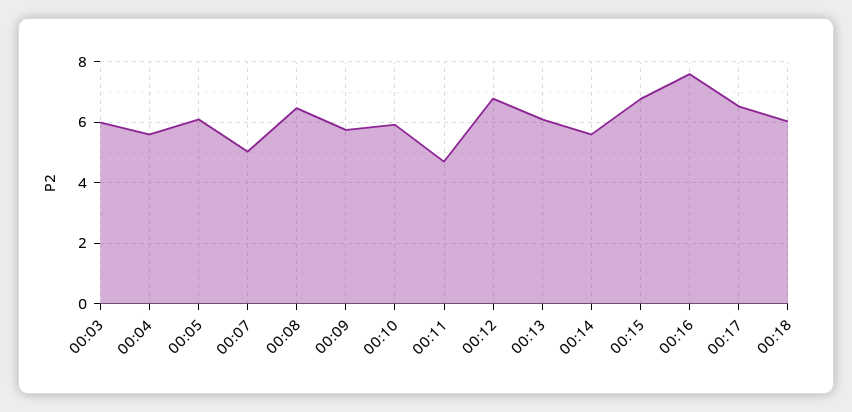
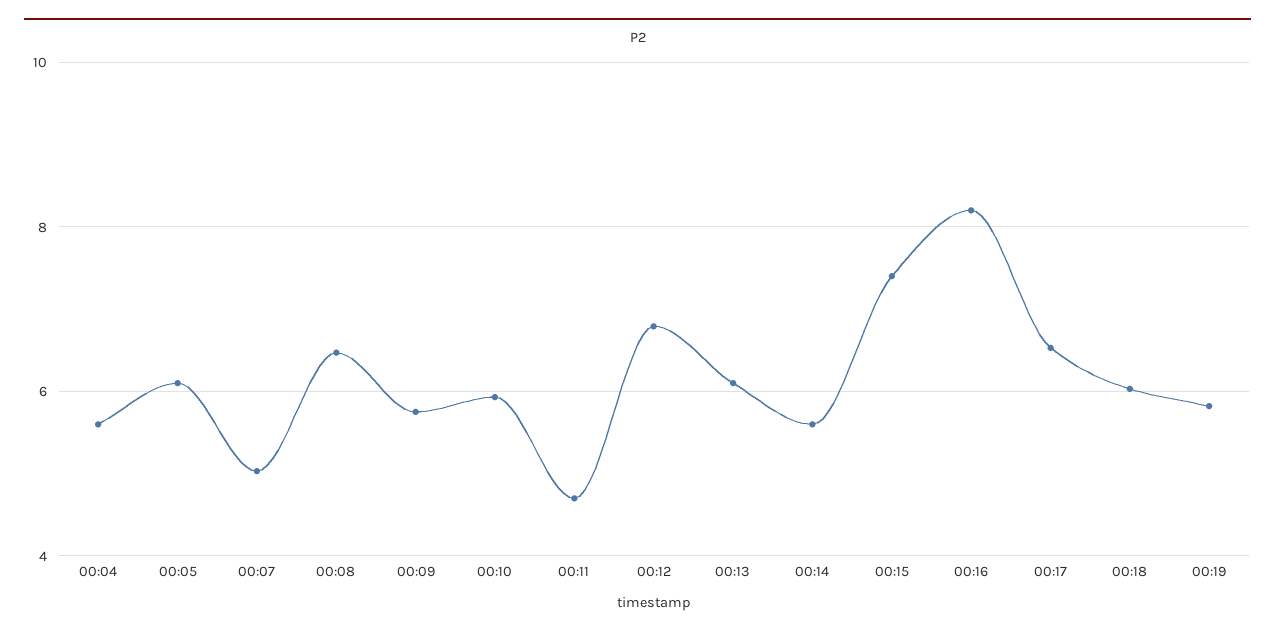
00:03: 6 -> none
00:15: 6.8 -> 7.4
00:16: 7.6 -> 8.2
00:19: none -> 5.8

